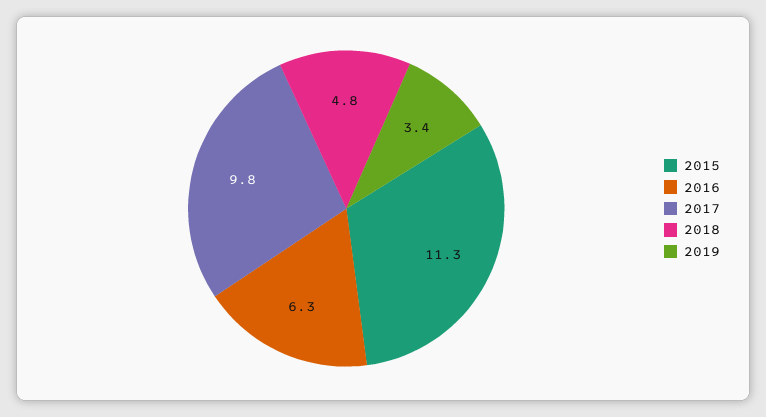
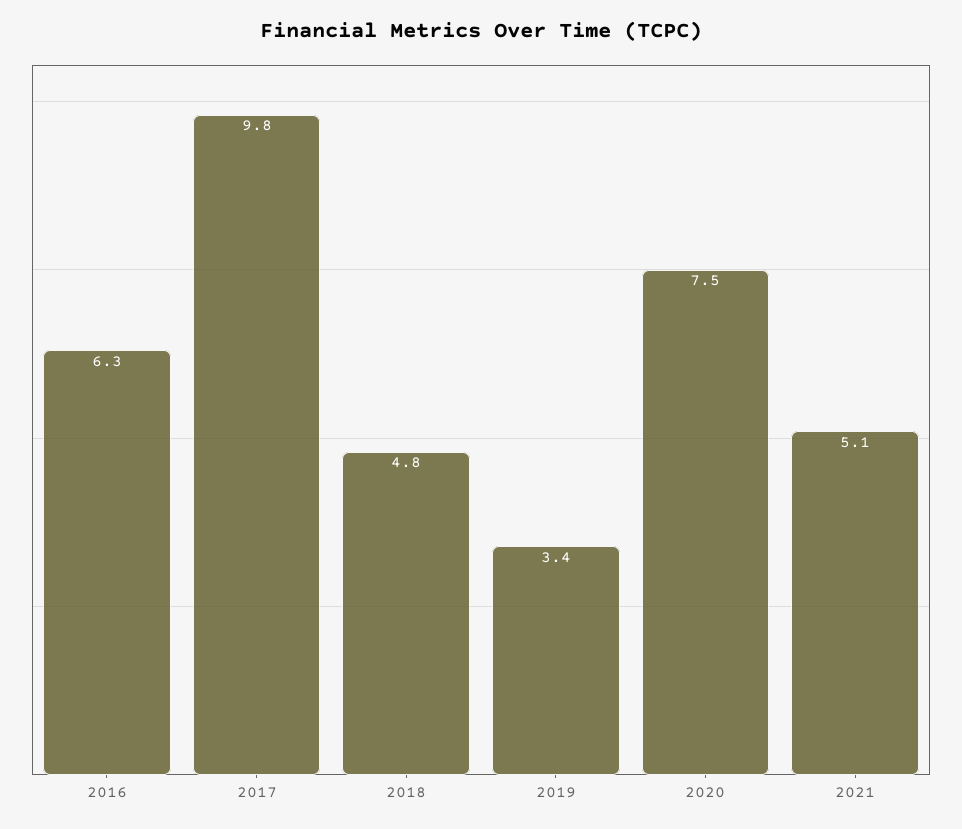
2015: 11.3 -> none
2020: none -> 7.5
2021: none -> 5.1

